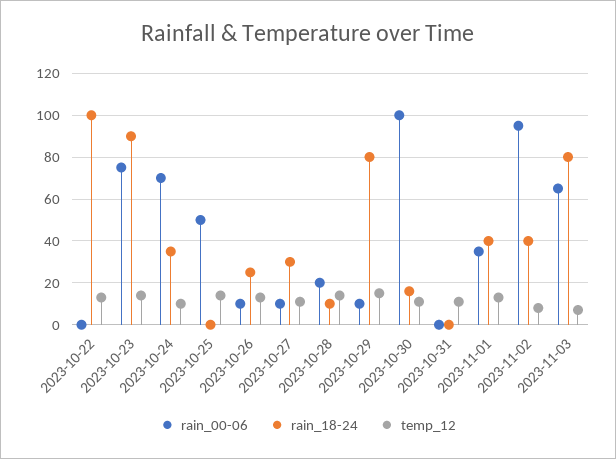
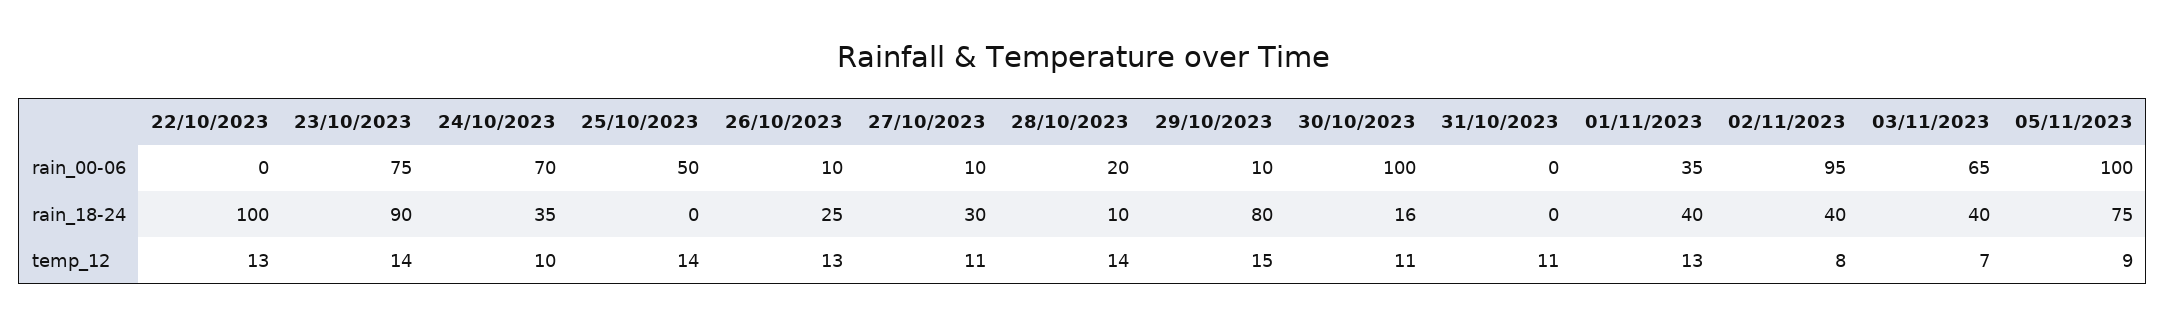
rain_18-24, 2023-11-03: 80 -> 40
rain_00-06, 05/11/2023: none -> 100
rain_18-24, 05/11/2023: none -> 75
temp_12, 05/11/2023: none -> 9

